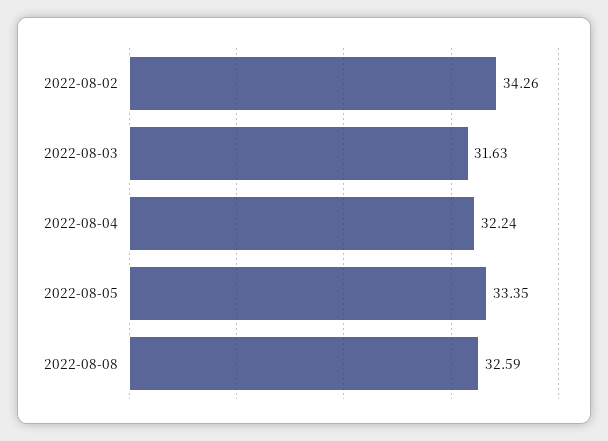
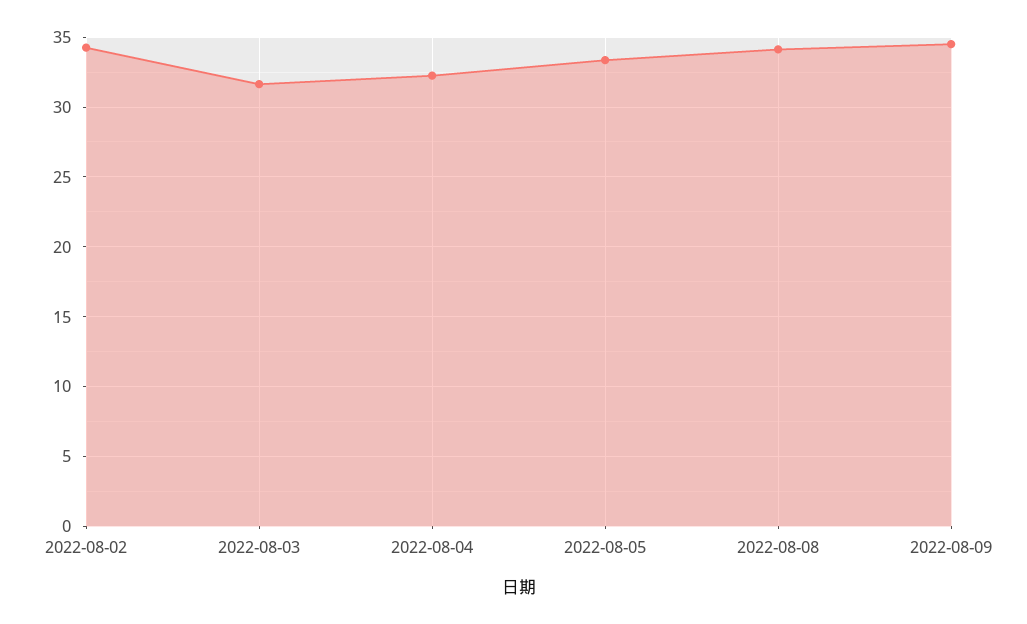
2022-08-08: 32.59 -> 34
2022-08-09: none -> 34.5

